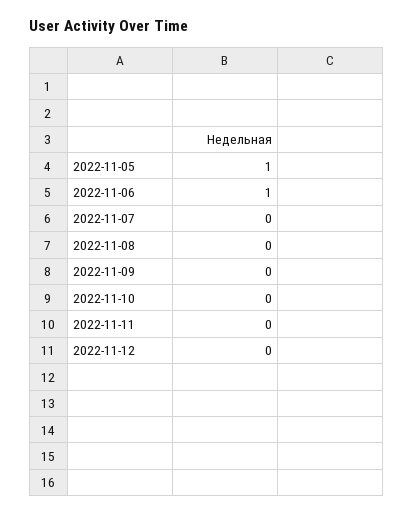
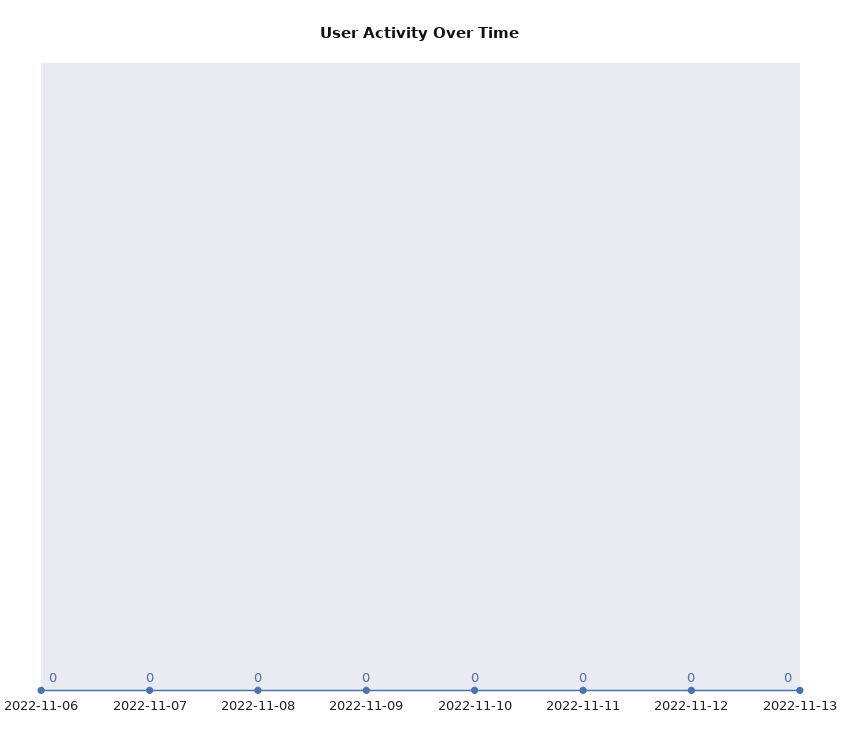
2022-11-05: 1 -> none
2022-11-06: 1 -> 0
2022-11-13: none -> 0

